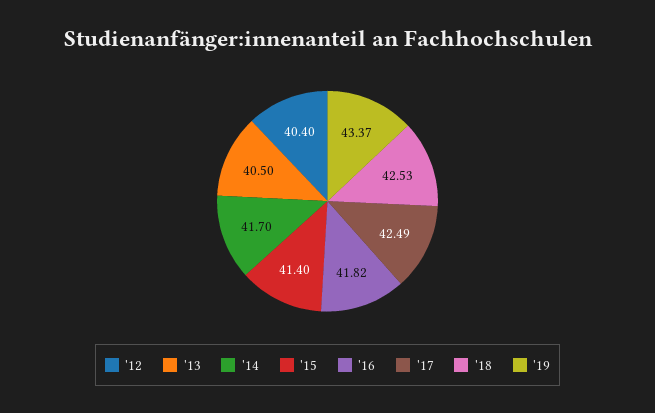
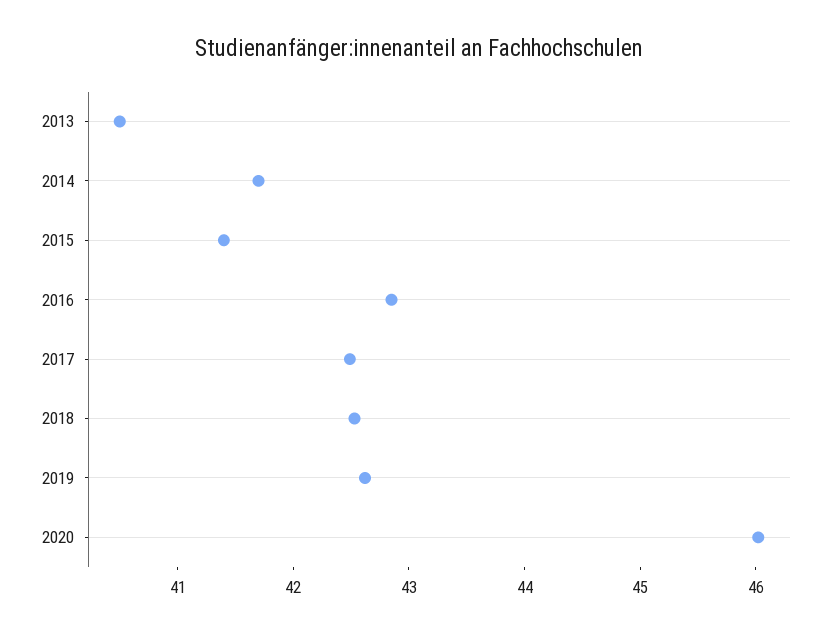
'12: 40.4 -> none
'16: 41.82 -> 42.8
'19: 43.37 -> 42.6
2020: none -> 46

